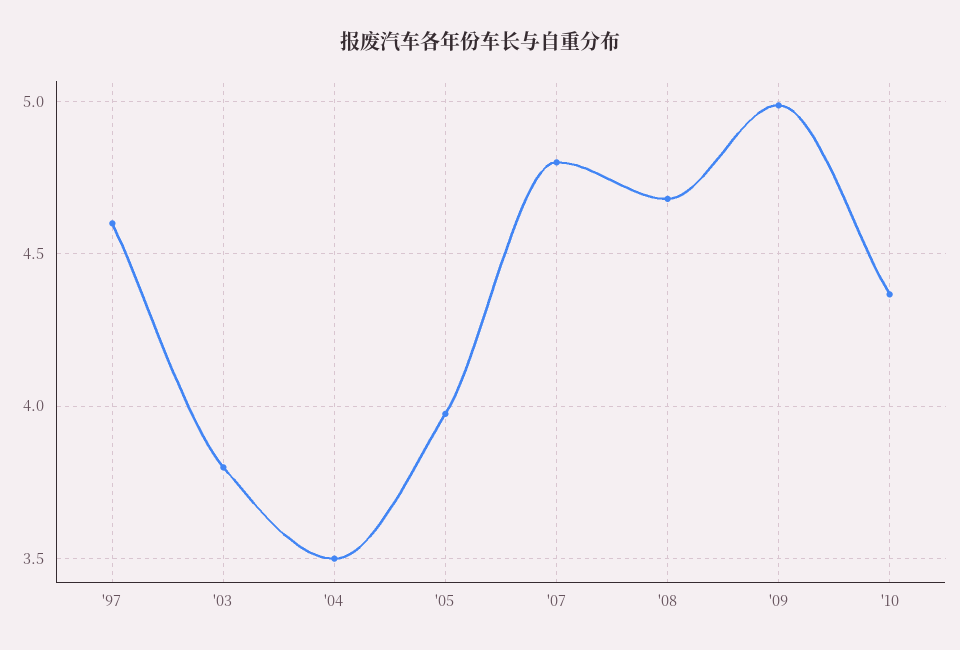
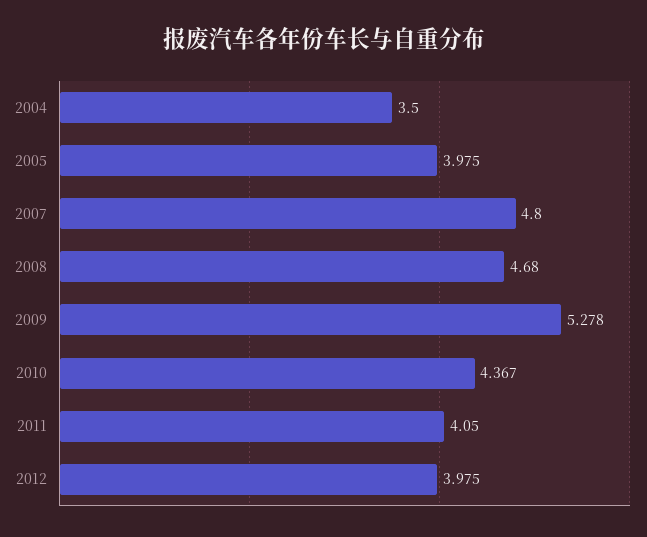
'97: 4.6 -> none
'03: 3.8 -> none
'09: 5 -> 5.278
2011: none -> 4.05
2012: none -> 3.975

